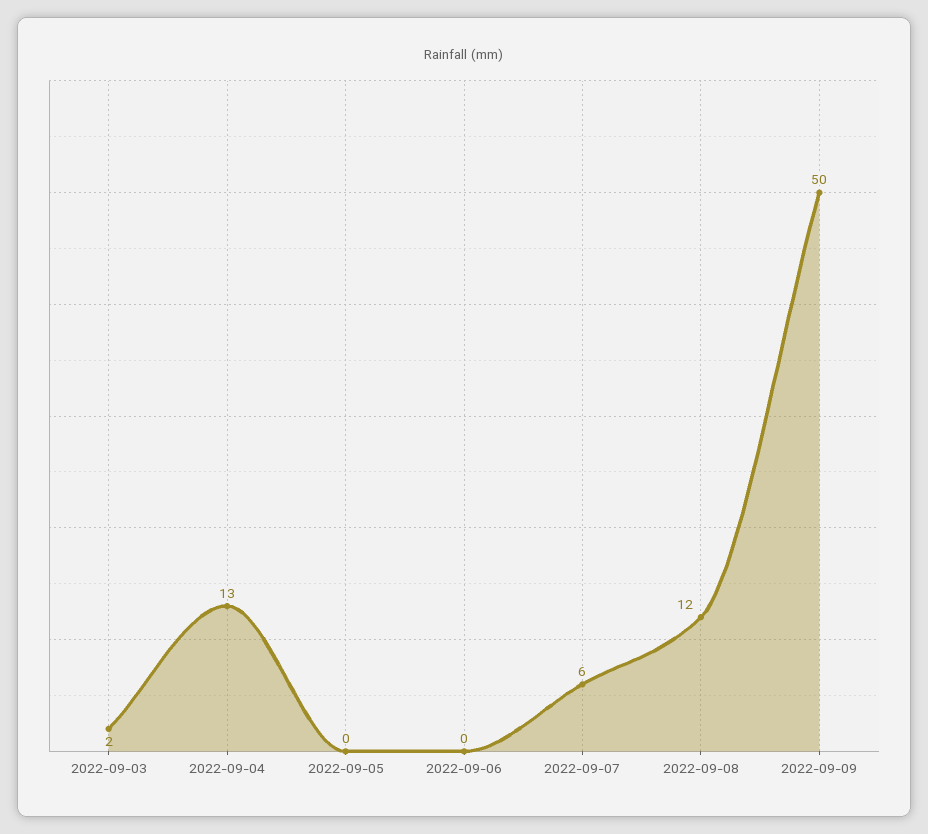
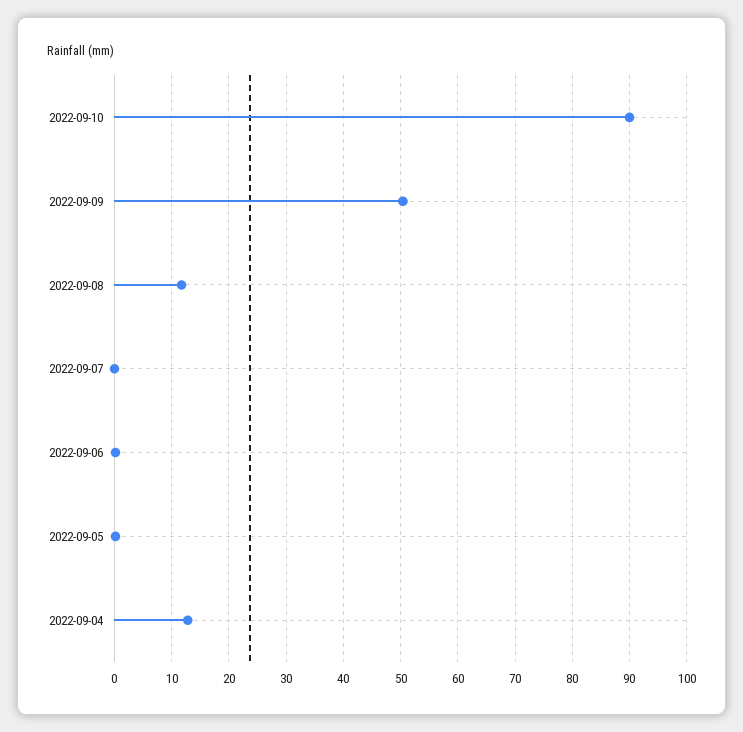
2022-09-03: 2 -> none
2022-09-07: 6 -> 0
2022-09-10: none -> 90

